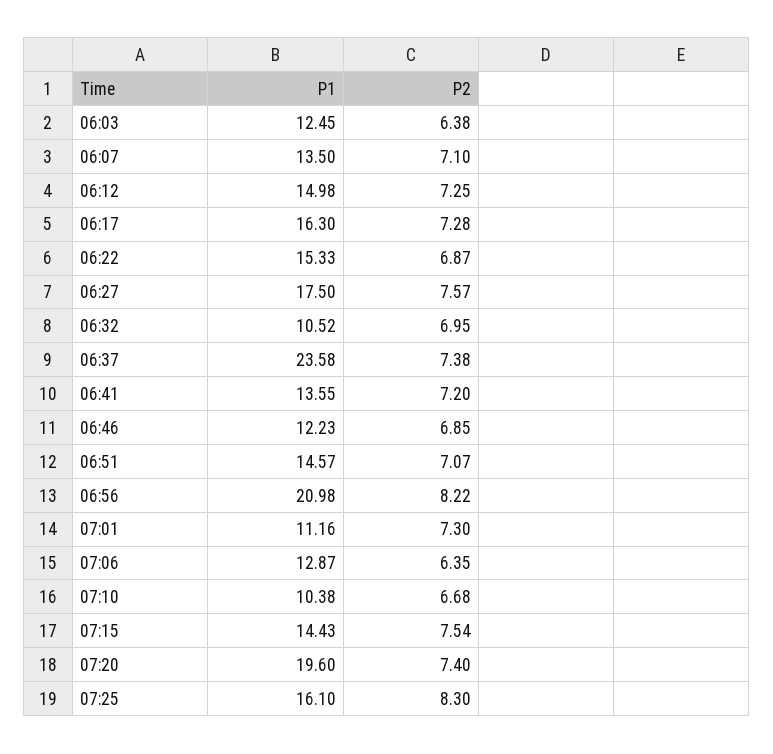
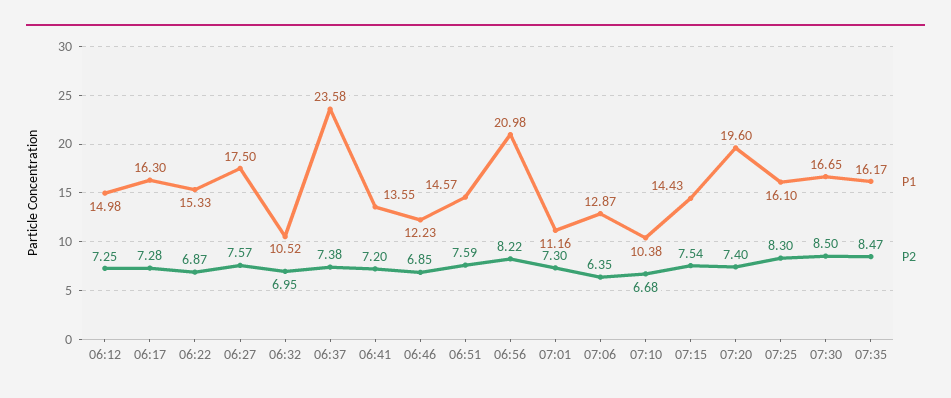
P1, 06:03: 12.45 -> none
P2, 06:03: 6.38 -> none
P1, 06:07: 13.5 -> none
P2, 06:07: 7.1 -> none
P2, 06:51: 7.07 -> 7.59
P1, 07:30: none -> 16.65
P2, 07:30: none -> 8.5
P1, 07:35: none -> 16.17
P2, 07:35: none -> 8.47

